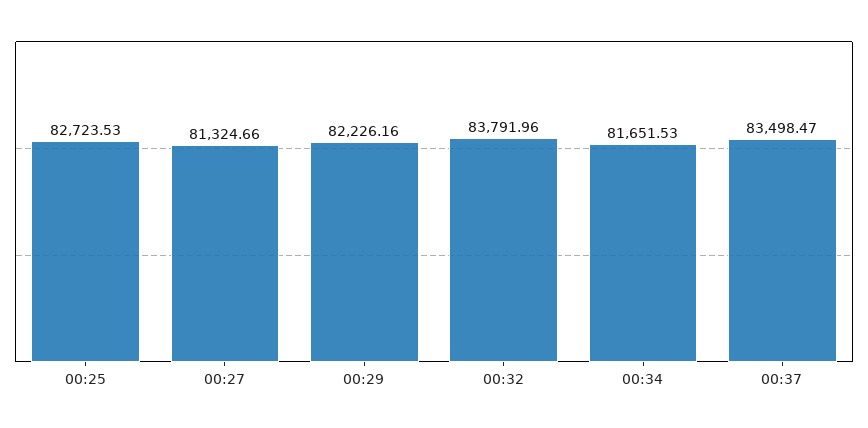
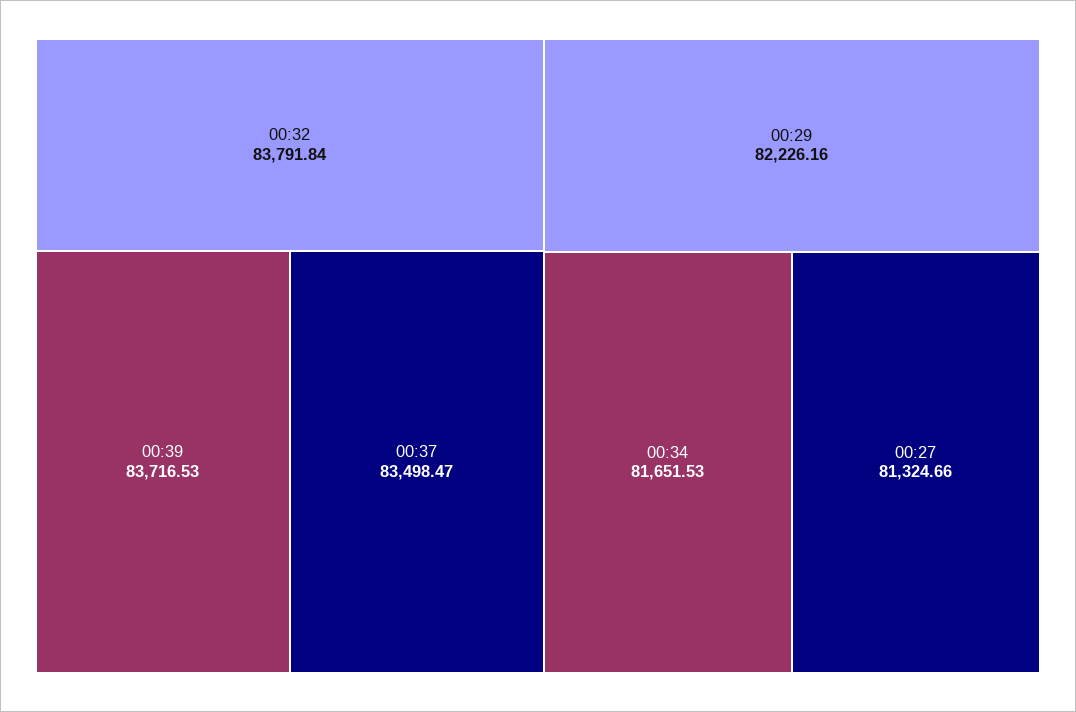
00:25: 82723.53 -> none
00:32: 83791.96 -> 83791.84
00:39: none -> 83716.53

